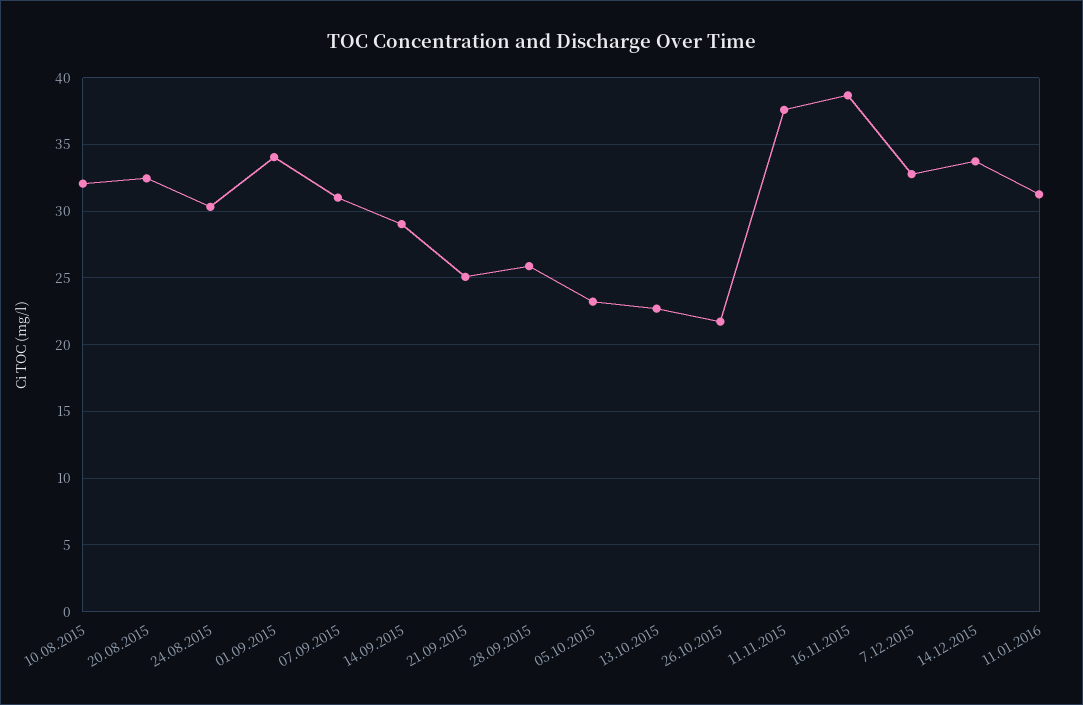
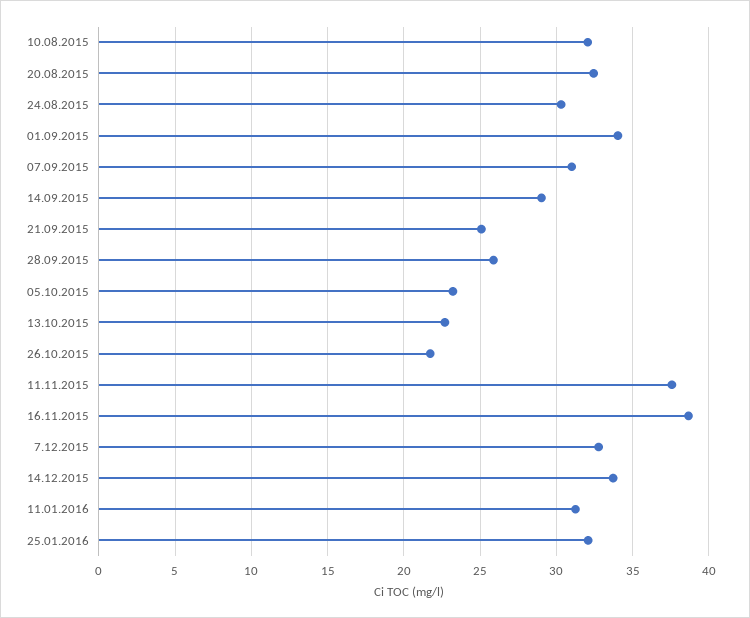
25.01.2016: none -> 32

